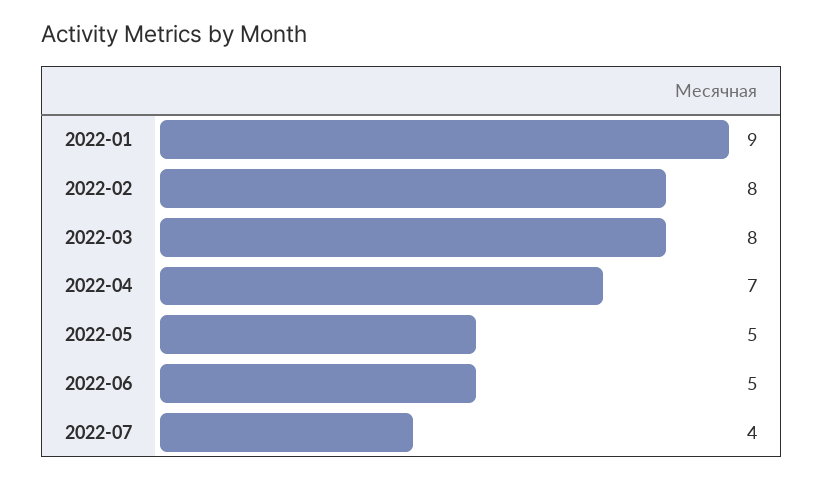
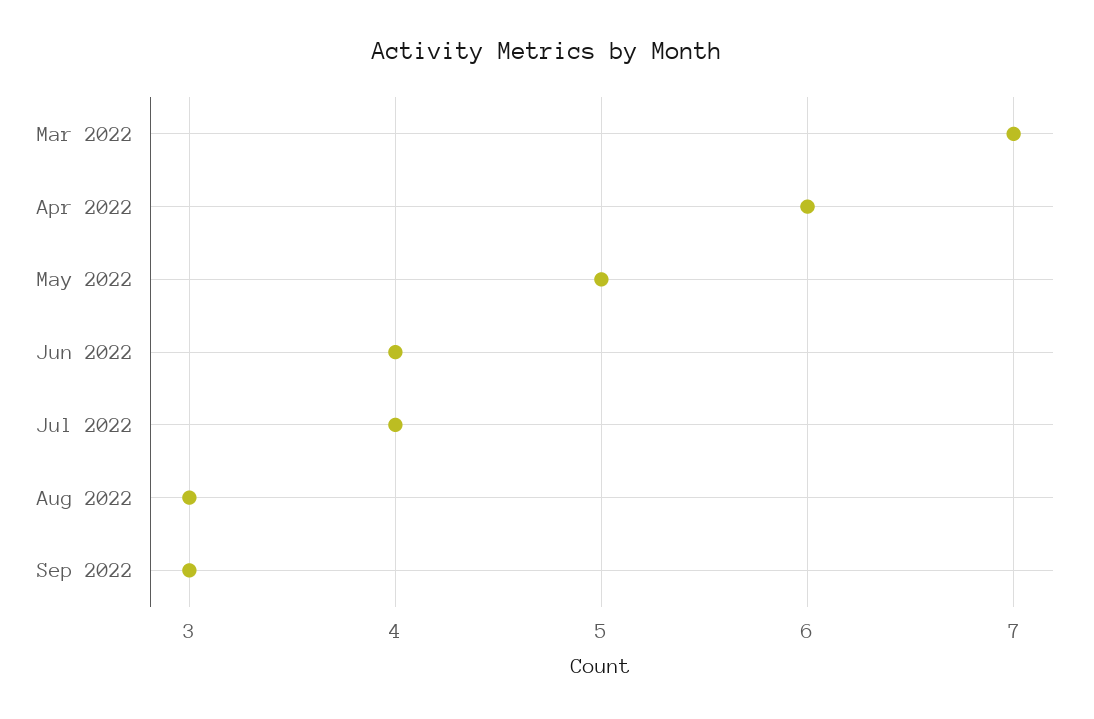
2022-01: 9 -> none
2022-02: 8 -> none
2022-03: 8 -> 7
2022-04: 7 -> 6
2022-06: 5 -> 4
Aug 2022: none -> 3
Sep 2022: none -> 3

